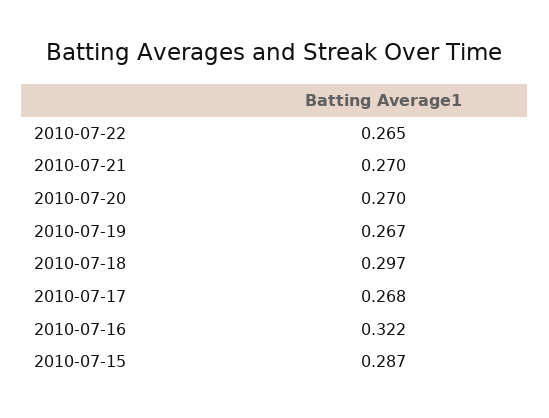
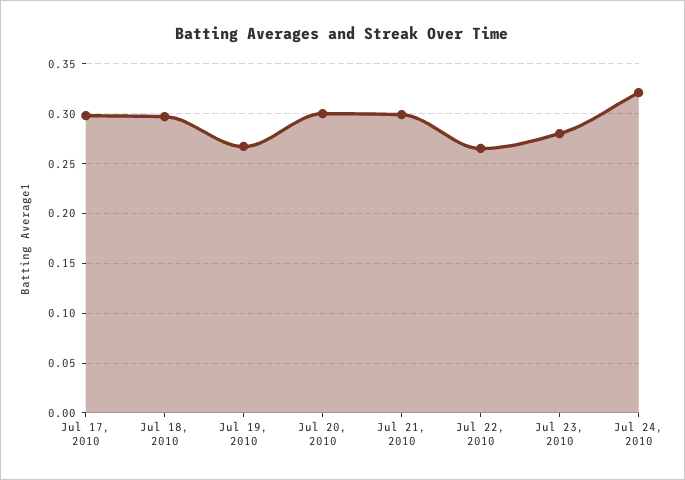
2010-07-21: 0.27 -> 0.3
2010-07-20: 0.27 -> 0.3
2010-07-17: 0.268 -> 0.3
2010-07-16: 0.322 -> none
2010-07-15: 0.287 -> none
Jul 23, 2010: none -> 0.28
Jul 24, 2010: none -> 0.32

